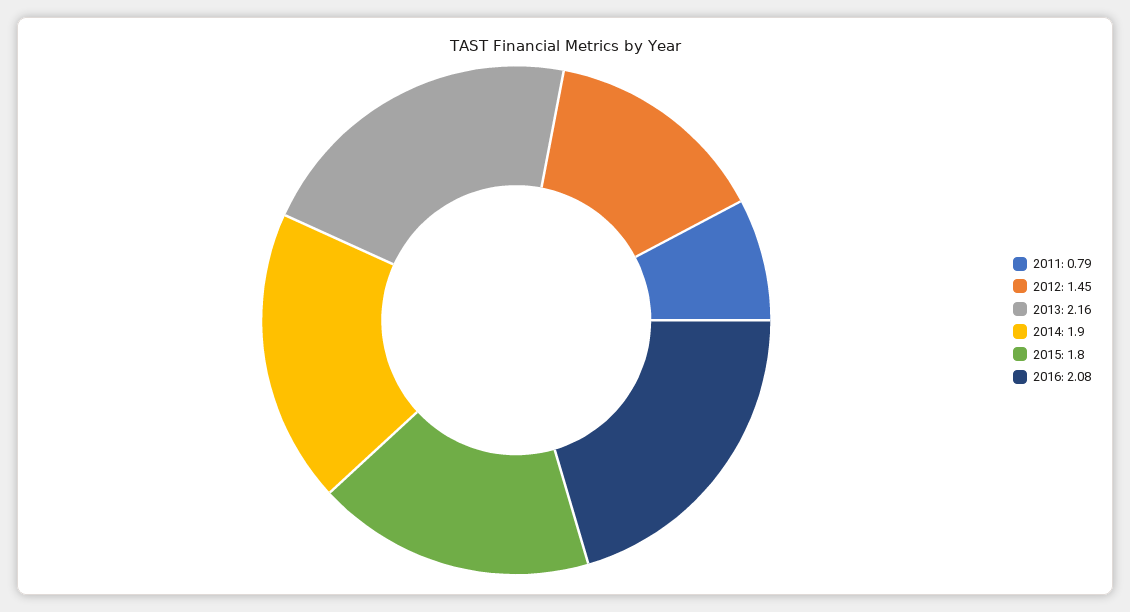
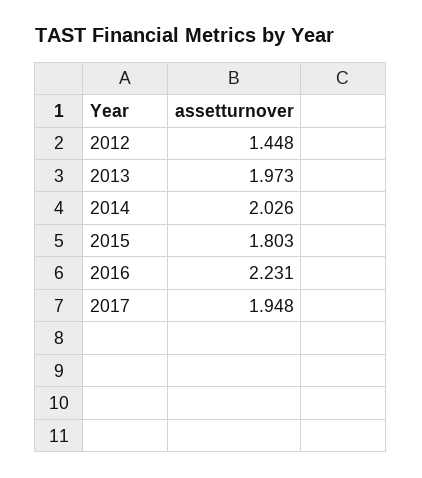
2011: 0.79 -> none
2013: 2.16 -> 1.973
2014: 1.9 -> 2.026
2016: 2.08 -> 2.231
2017: none -> 1.948

